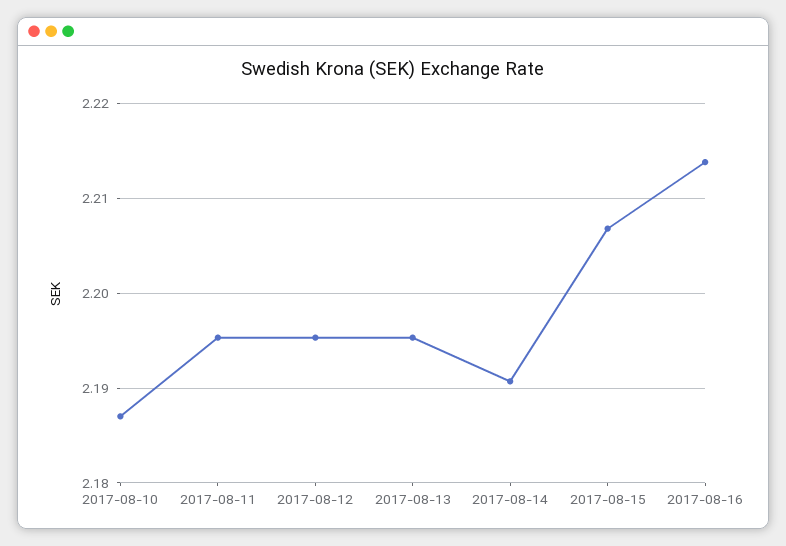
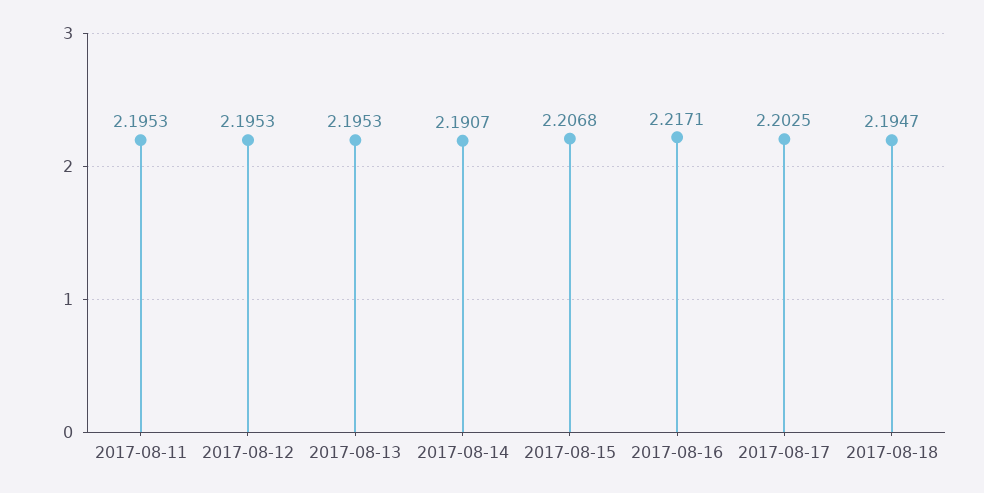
2017-08-10: 2.187 -> none
2017-08-16: 2.214 -> 2.2171
2017-08-17: none -> 2.2025
2017-08-18: none -> 2.1947

